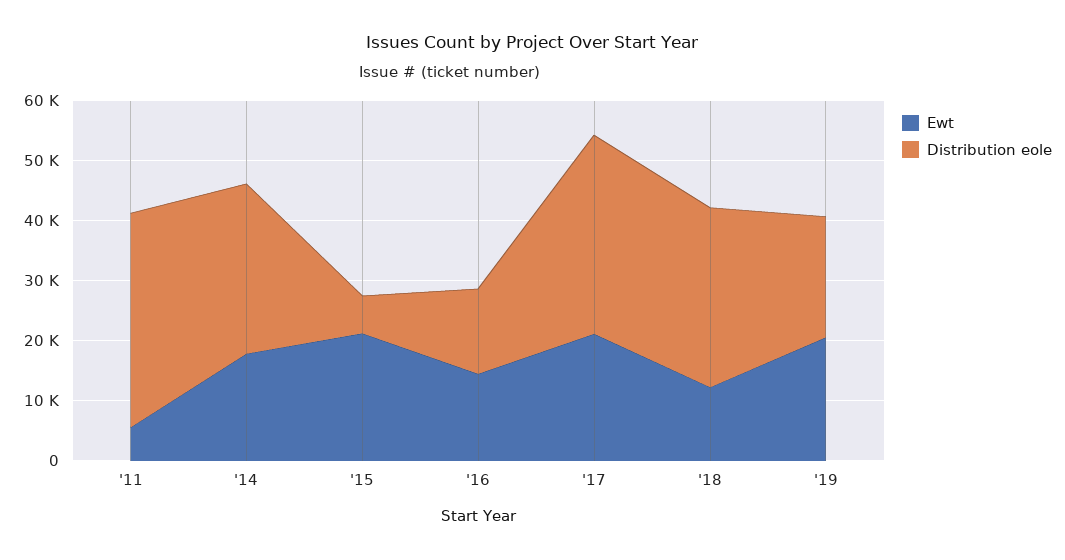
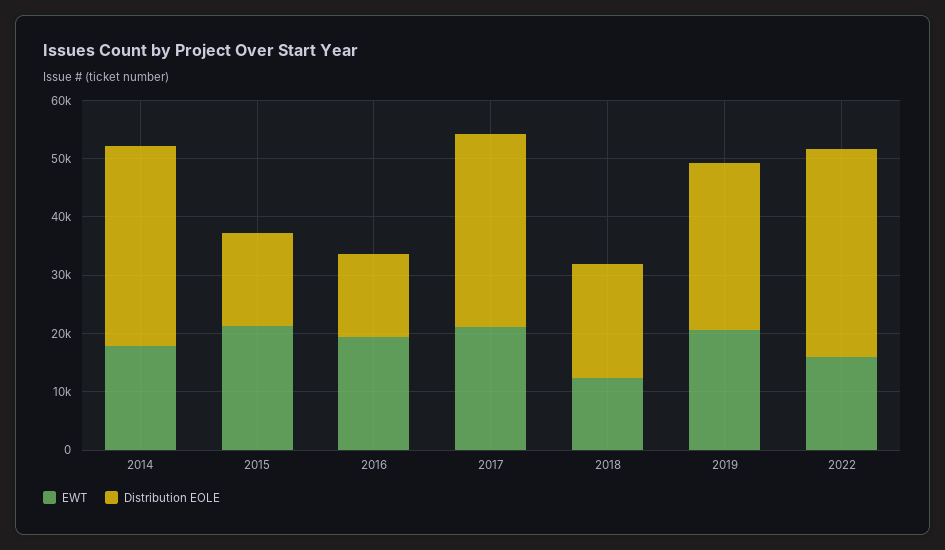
Ewt, '11: 6000 -> none
Distribution eole, '11: 36000 -> none
Distribution eole, '14: 28000 -> 34000
Distribution eole, '15: 6000 -> 16000
Ewt, '16: 14000 -> 20000
Distribution eole, '18: 30000 -> 20000
Distribution eole, '19: 20000 -> 28000
Ewt, 2022: none -> 16000
Distribution eole, 2022: none -> 36000

